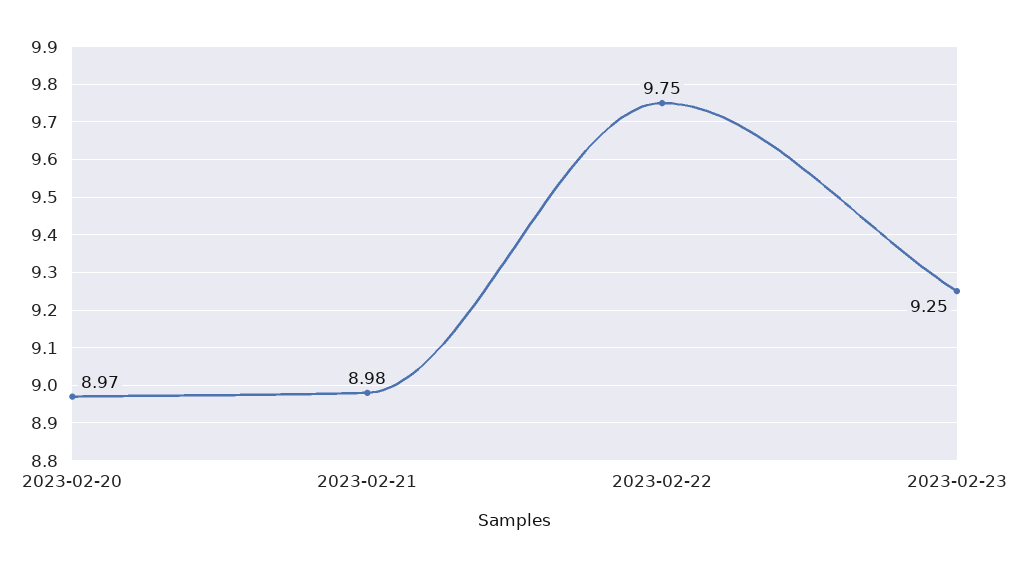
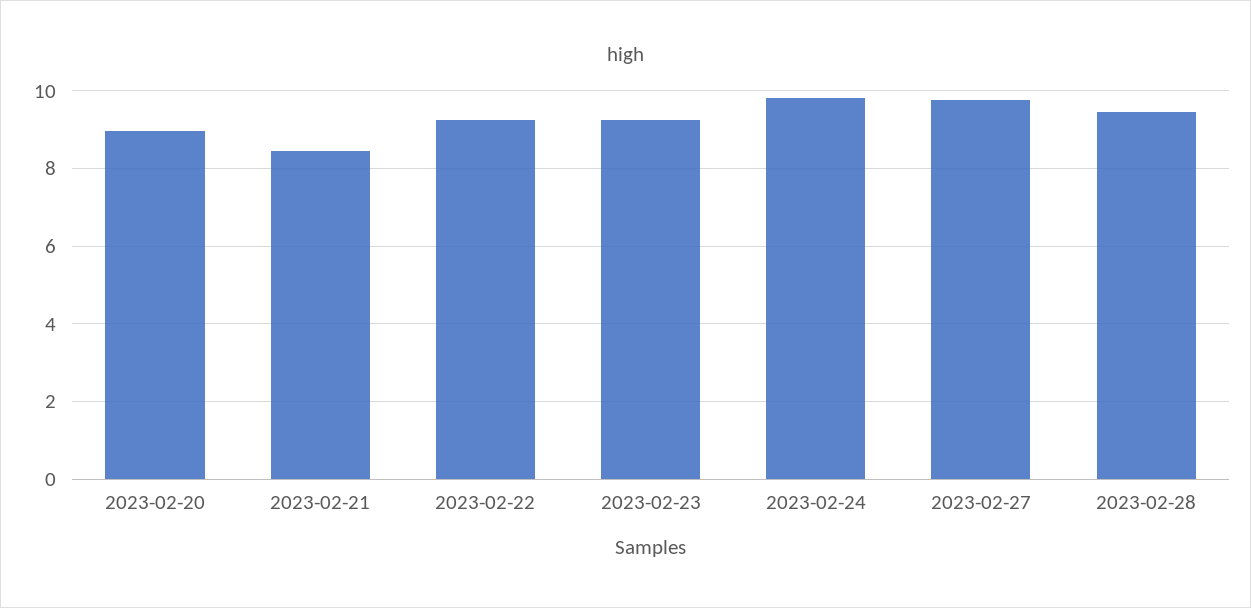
2023-02-21: 8.98 -> 8.4
2023-02-22: 9.75 -> 9.2
2023-02-24: none -> 9.8
2023-02-27: none -> 9.8
2023-02-28: none -> 9.4

